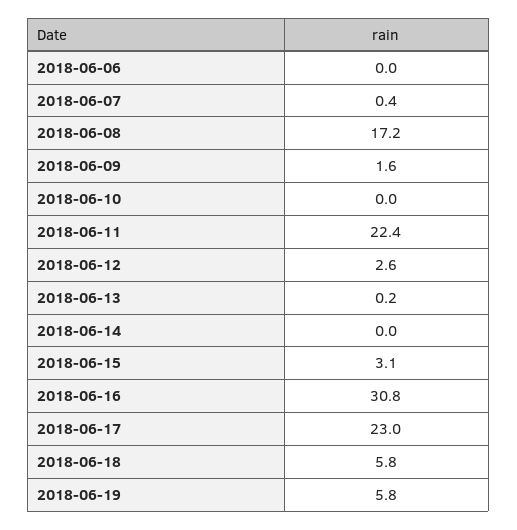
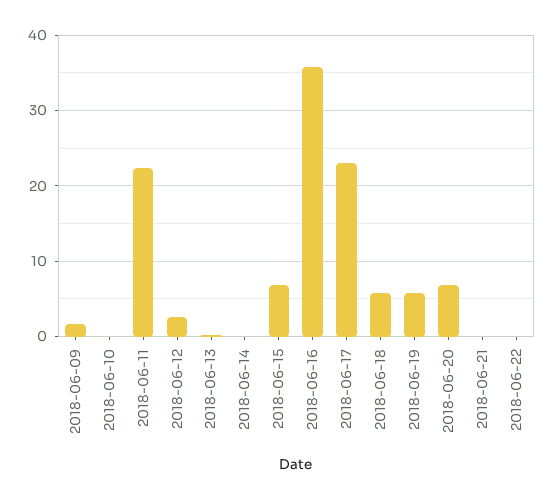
2018-06-06: 0 -> none
2018-06-07: 0.4 -> none
2018-06-08: 17.2 -> none
2018-06-15: 3.1 -> 7
2018-06-16: 30.8 -> 36
2018-06-20: none -> 7
2018-06-21: none -> 0
2018-06-22: none -> 0

